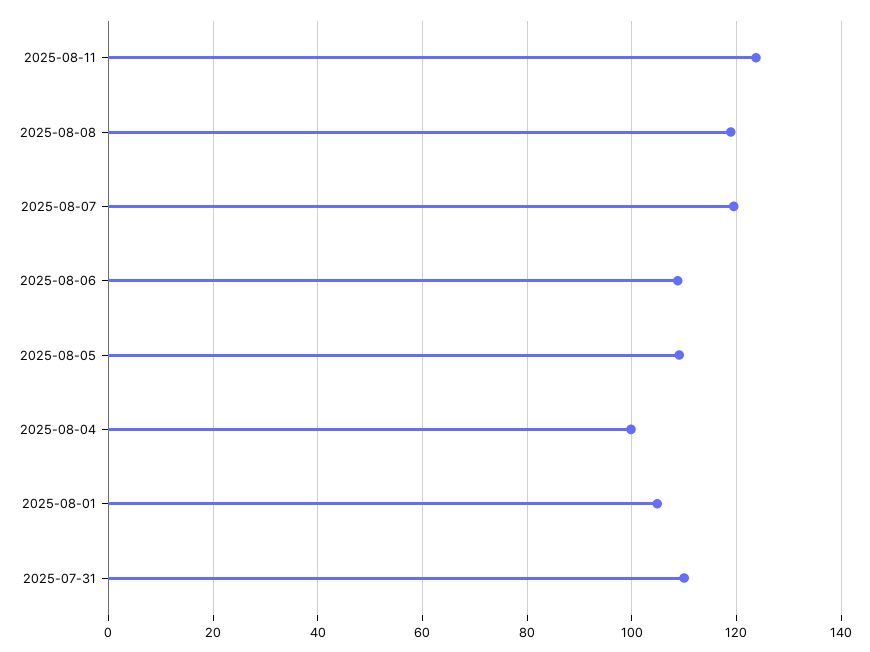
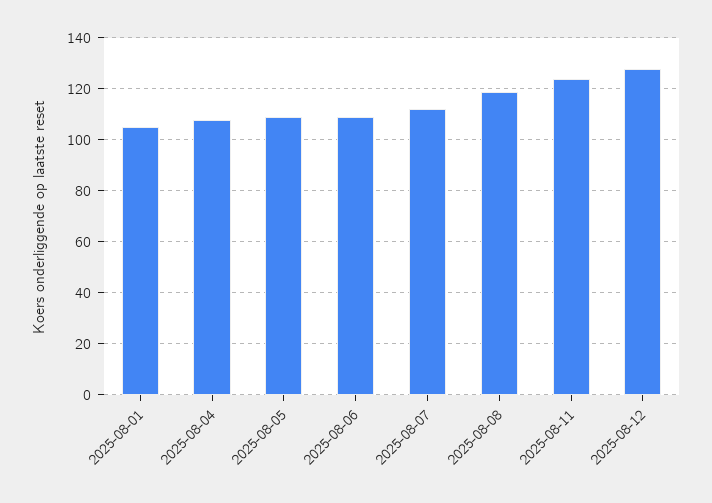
2025-08-07: 120 -> 112.5
2025-08-04: 100 -> 107.5
2025-07-31: 110 -> none
2025-08-12: none -> 127.5

